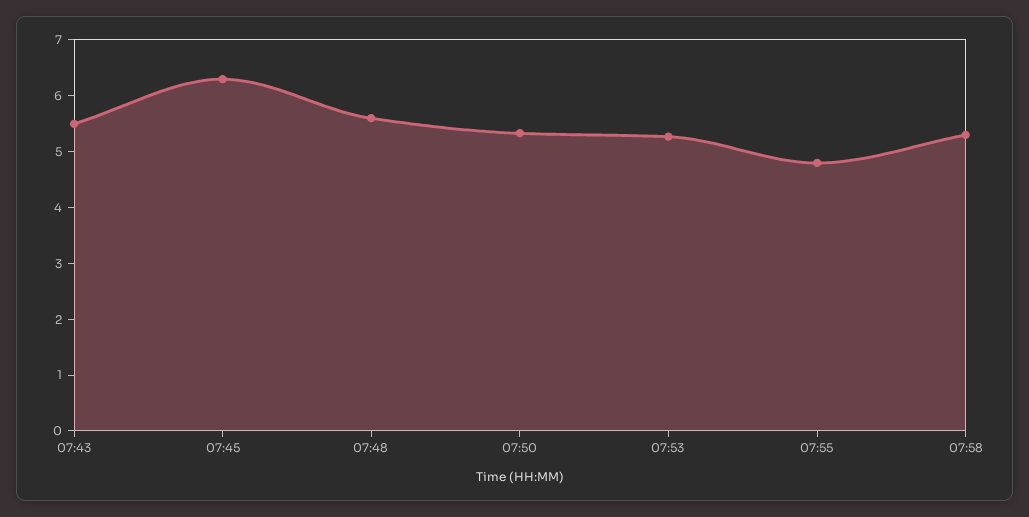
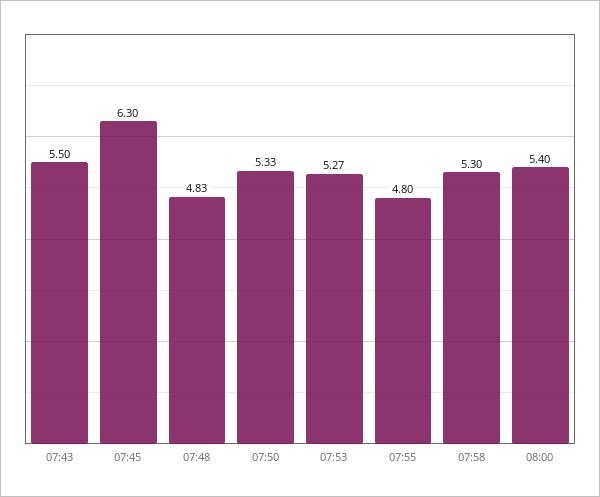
07:48: 5.6 -> 4.83
08:00: none -> 5.4

